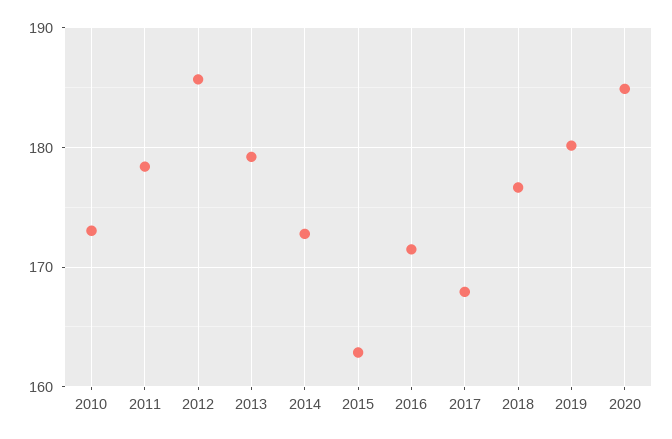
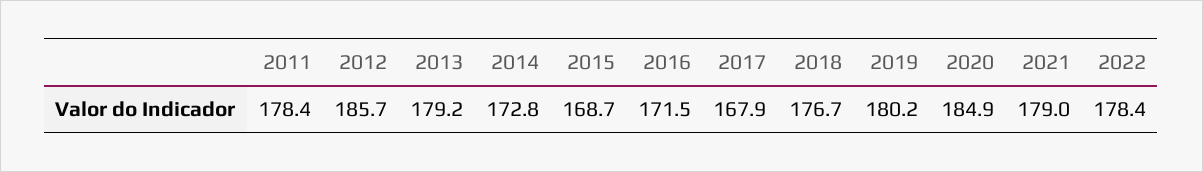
2010: 173 -> none
2015: 163 -> 168.7
2021: none -> 179
2022: none -> 178.4

